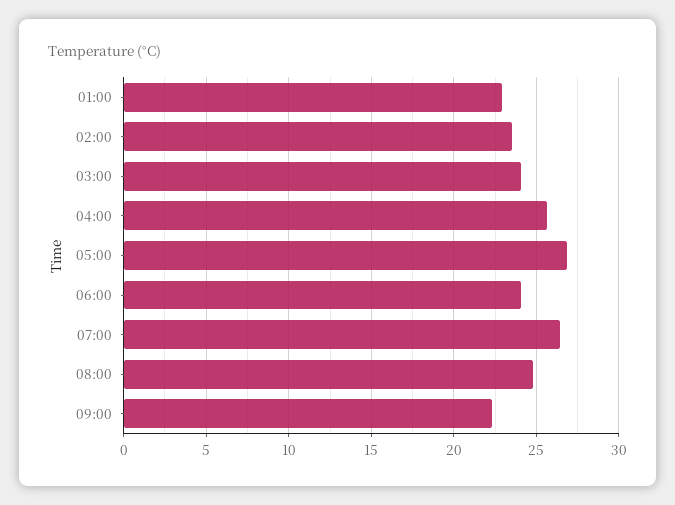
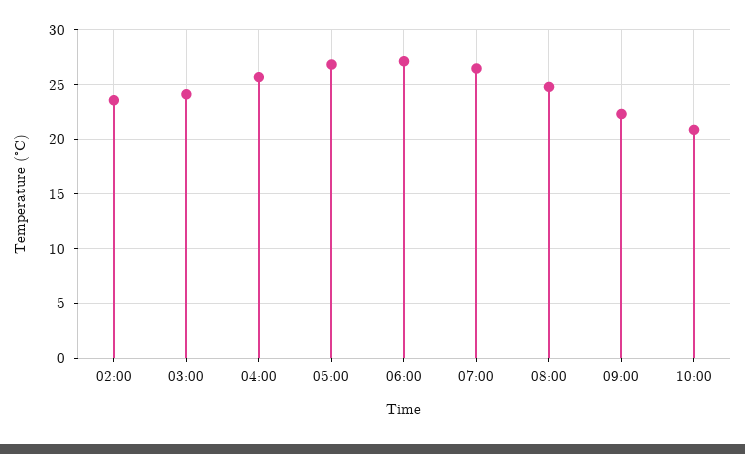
01:00: 23 -> none
06:00: 24 -> 27
10:00: none -> 21

